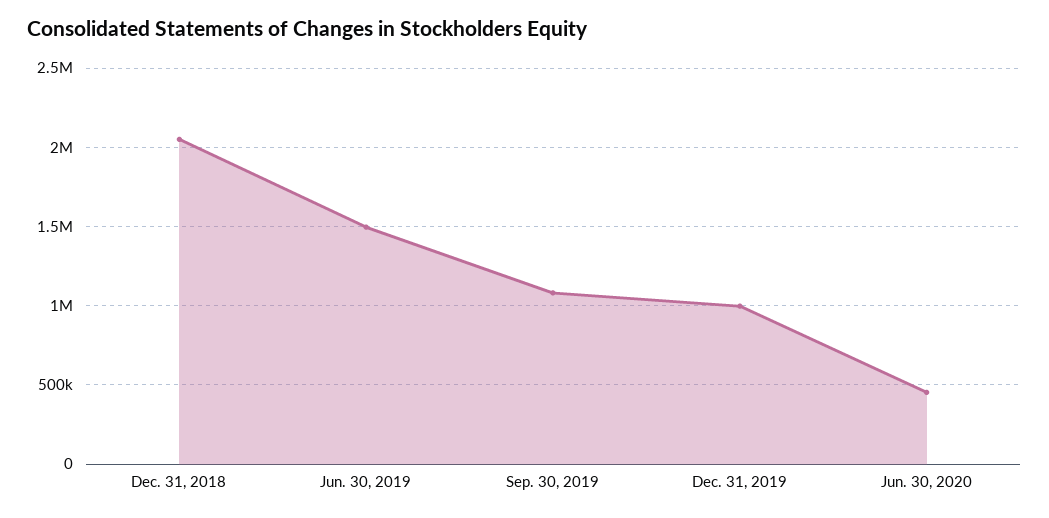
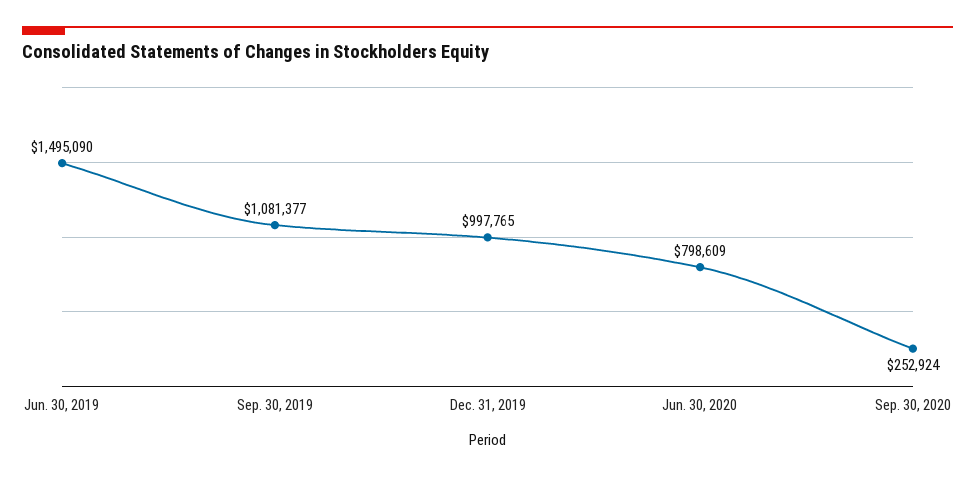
Dec. 31, 2018: 2050000 -> none
Jun. 30, 2020: 450000 -> 798609
Sep. 30, 2020: none -> 252924

